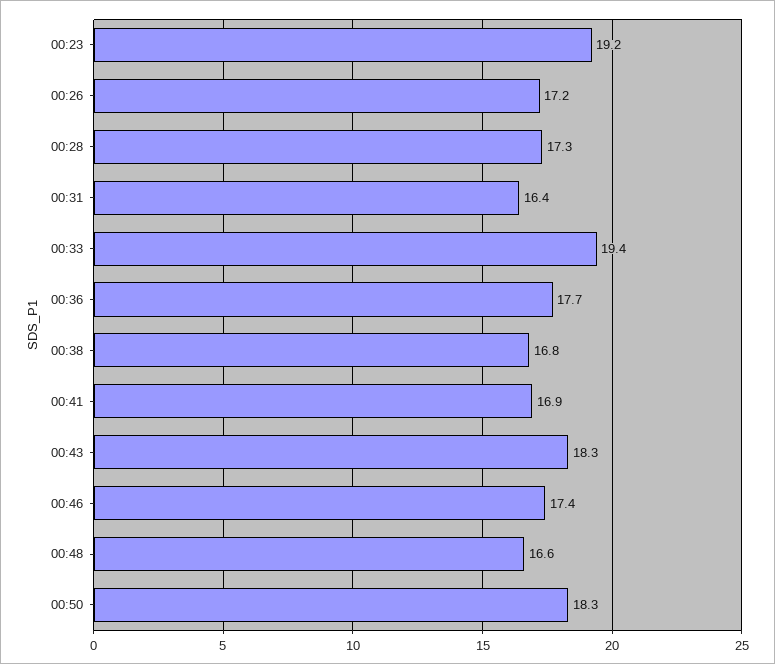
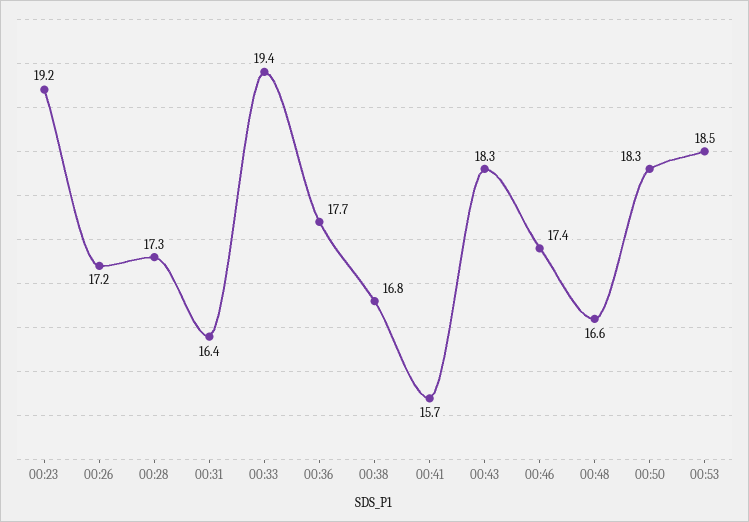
00:41: 16.9 -> 15.7
00:53: none -> 18.5

